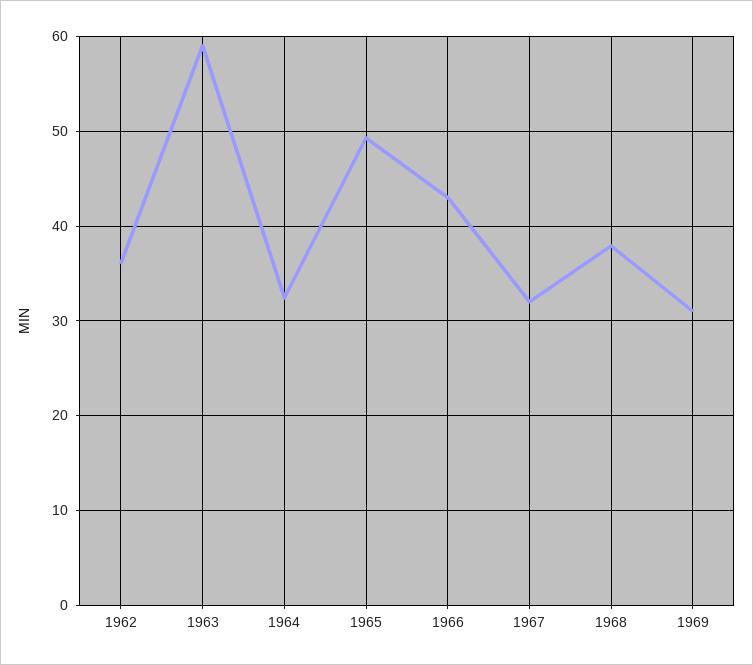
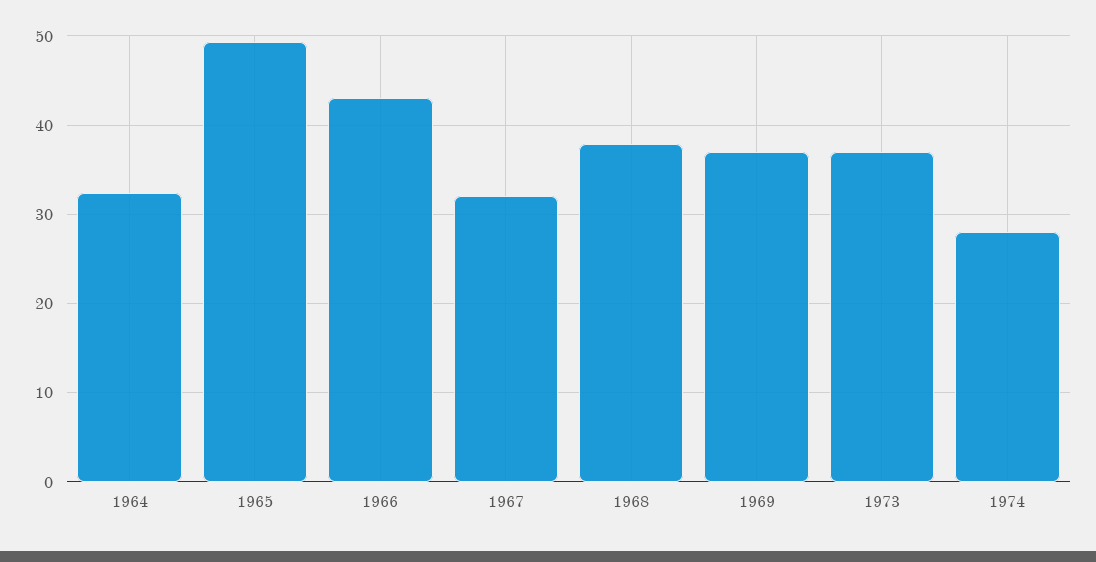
1962: 36 -> none
1963: 59 -> none
1969: 31 -> 37
1973: none -> 37
1974: none -> 28

